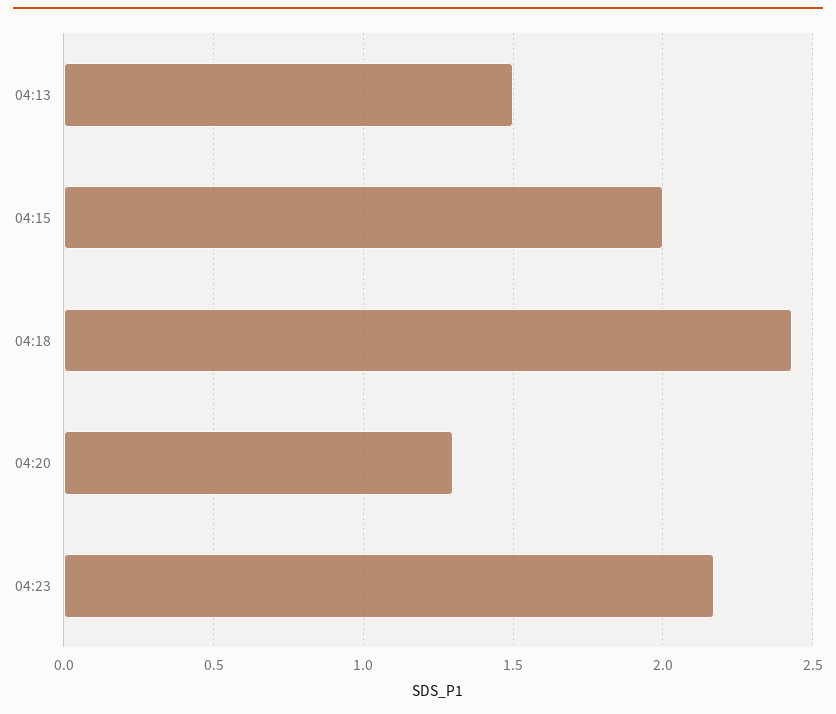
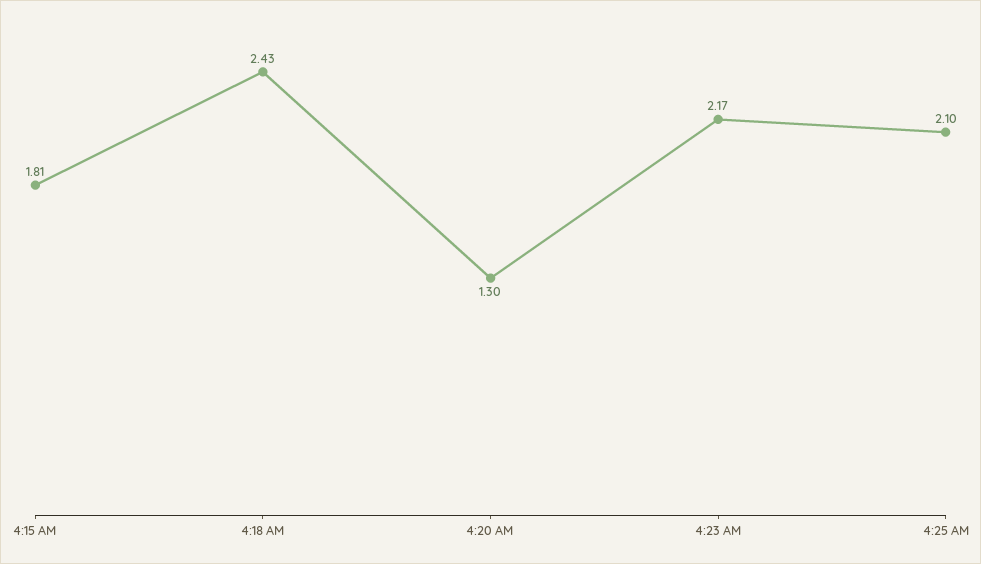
04:13: 1.5 -> none
04:15: 2 -> 1.81
4:25 AM: none -> 2.1

